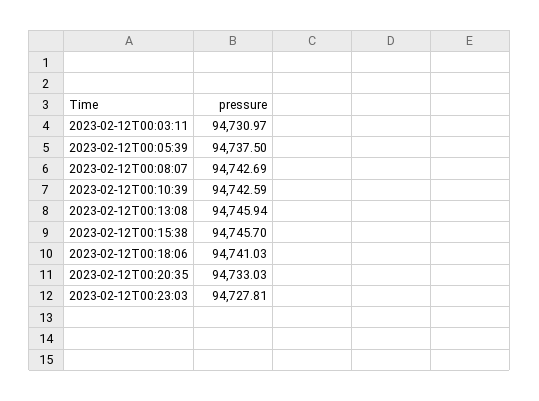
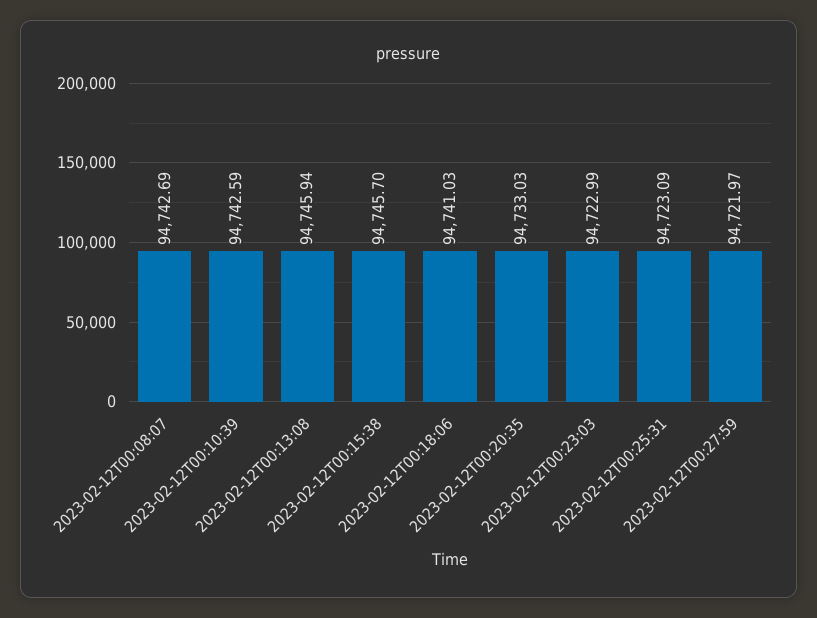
2023-02-12T00:03:11: 94730.97 -> none
2023-02-12T00:05:39: 94737.5 -> none
2023-02-12T00:23:03: 94727.81 -> 94722.99
2023-02-12T00:25:31: none -> 94723.09
2023-02-12T00:27:59: none -> 94721.97

